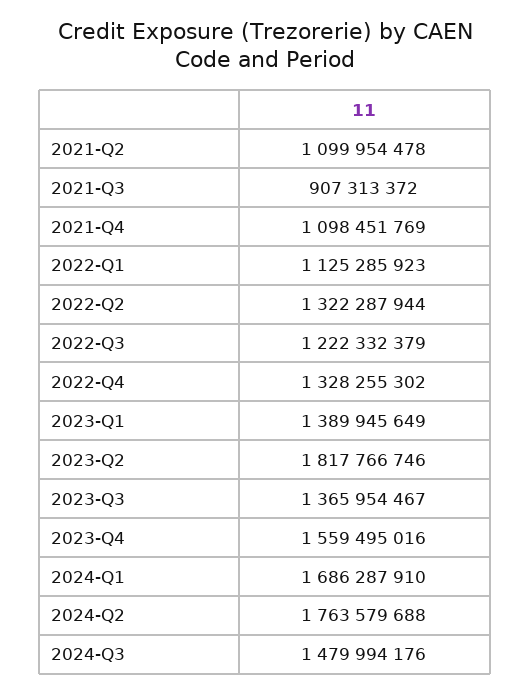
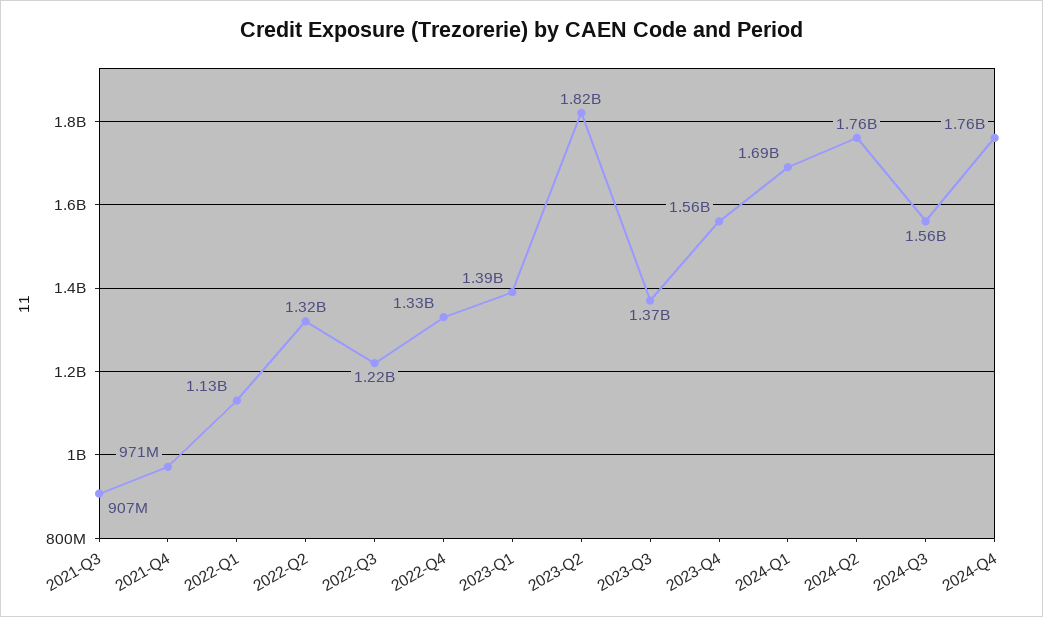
2021-Q2: 1099954478 -> none
2021-Q4: 1098451769 -> 971000000
2024-Q3: 1479994176 -> 1560000000
2024-Q4: none -> 1760000000

